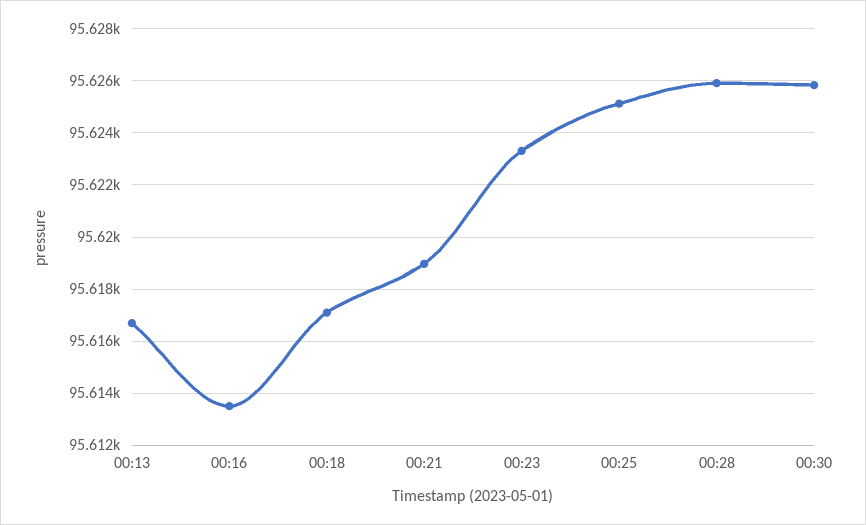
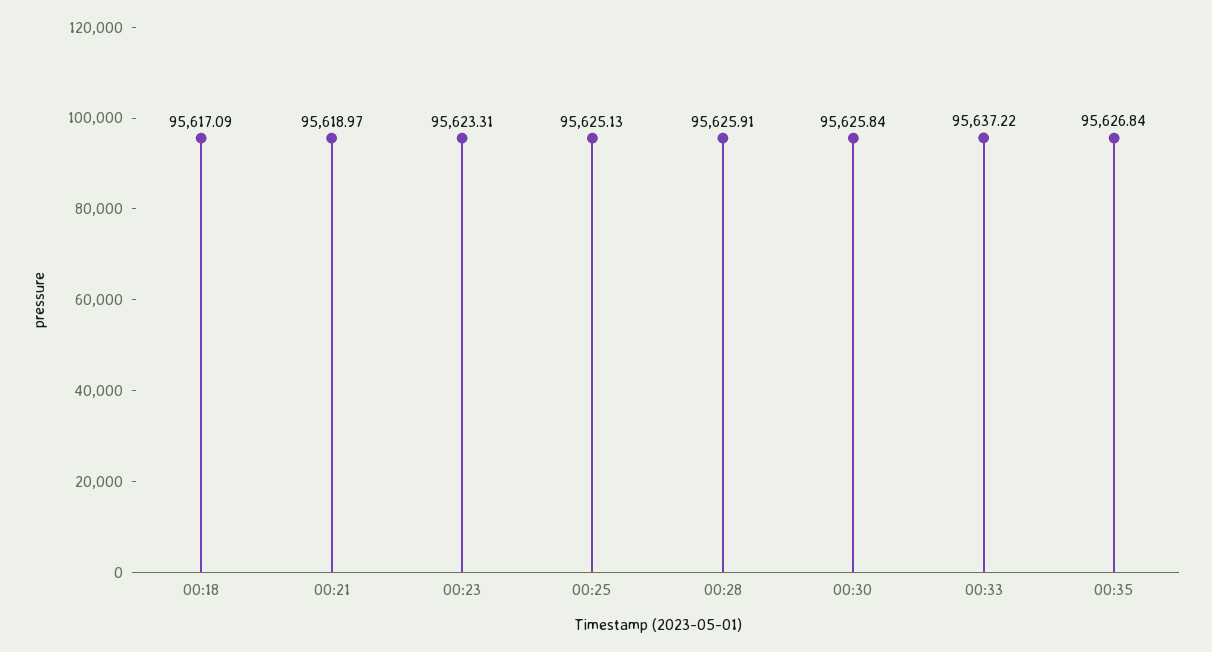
00:13: 95616.75 -> none
00:16: 95613.5 -> none
00:33: none -> 95637.22
00:35: none -> 95626.84

